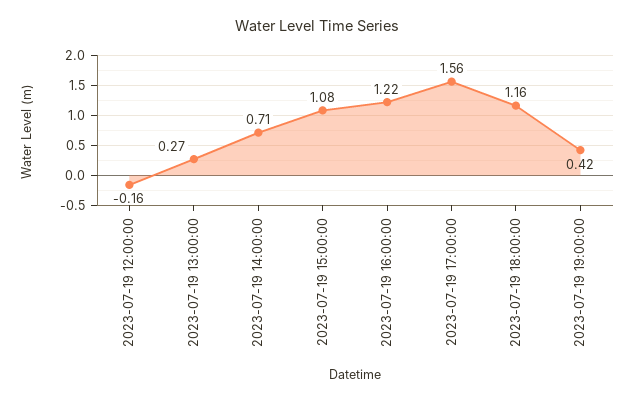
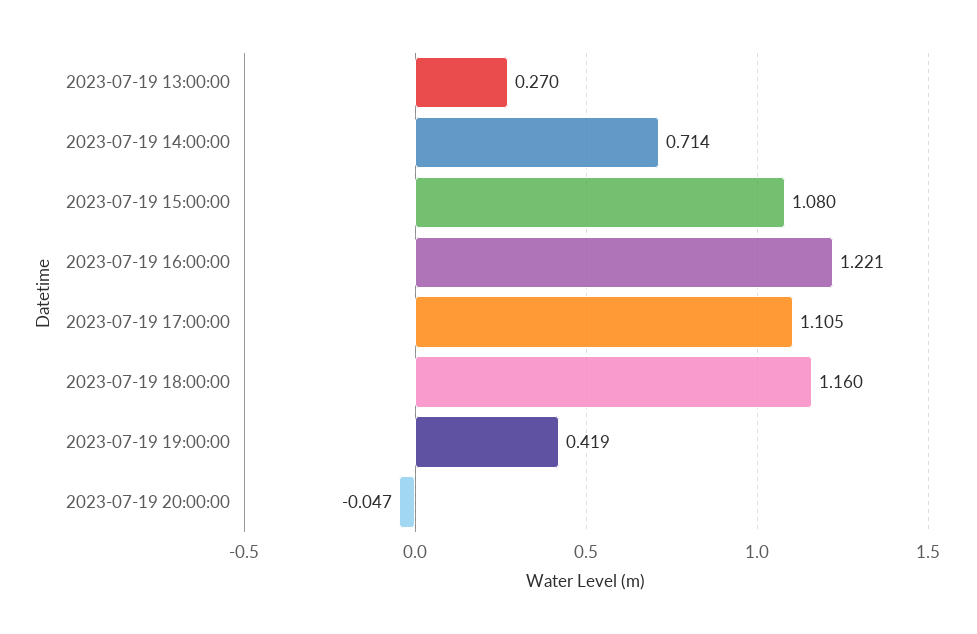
2023-07-19 12:00:00: -0.16 -> none
2023-07-19 17:00:00: 1.56 -> 1.105
2023-07-19 20:00:00: none -> -0.047

